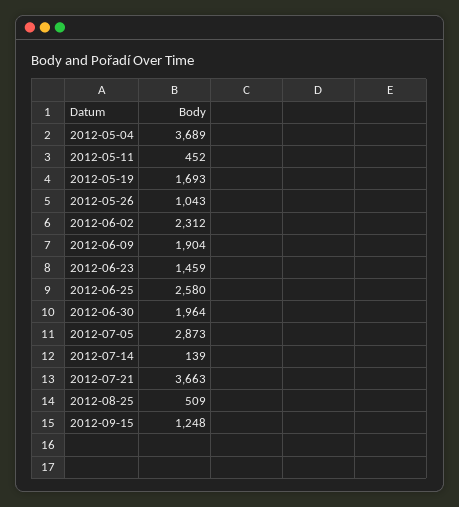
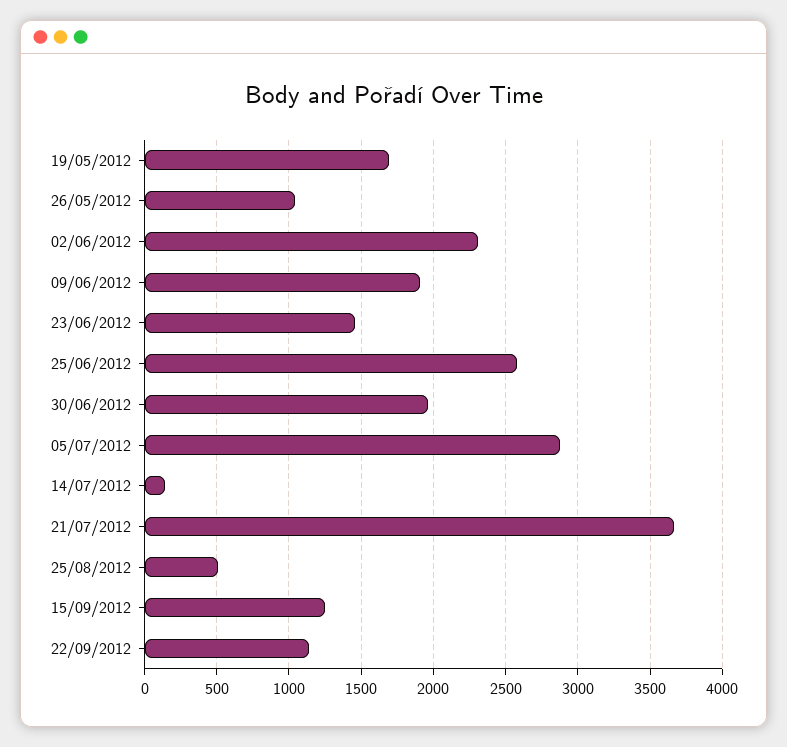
2012-05-04: 3689 -> none
2012-05-11: 452 -> none
22/09/2012: none -> 1150

